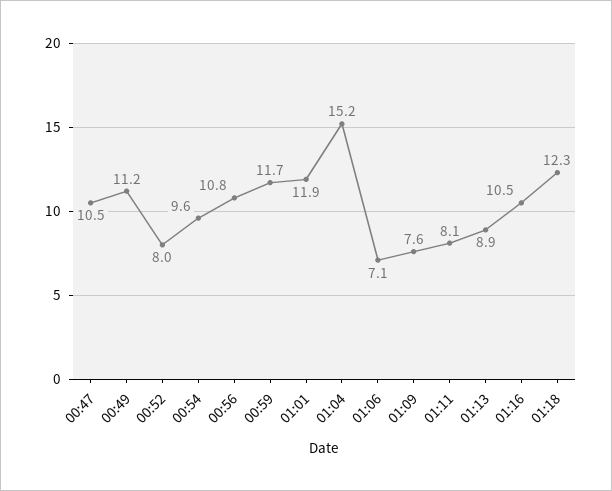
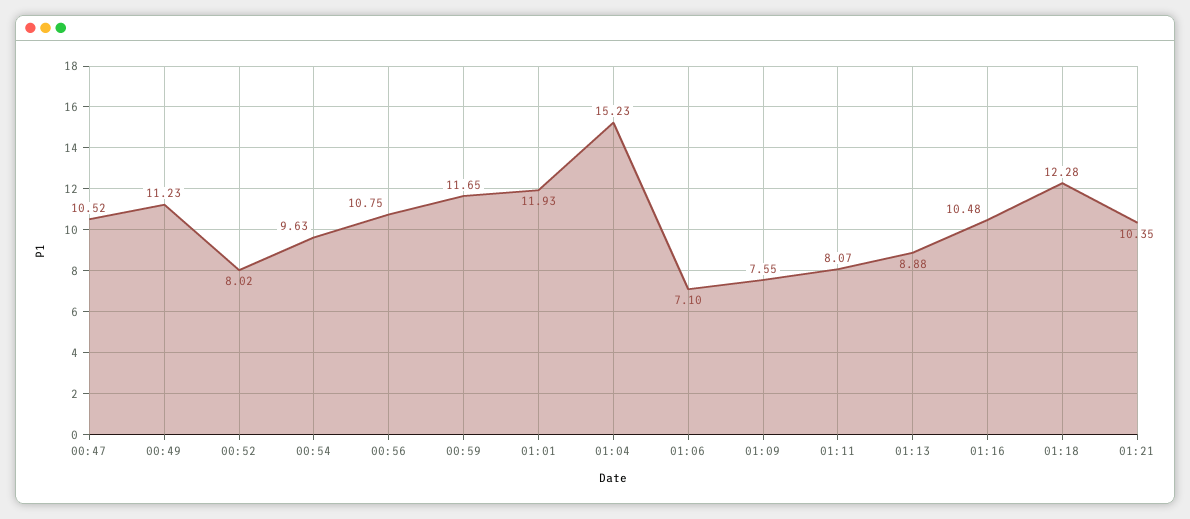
01:21: none -> 10.35

